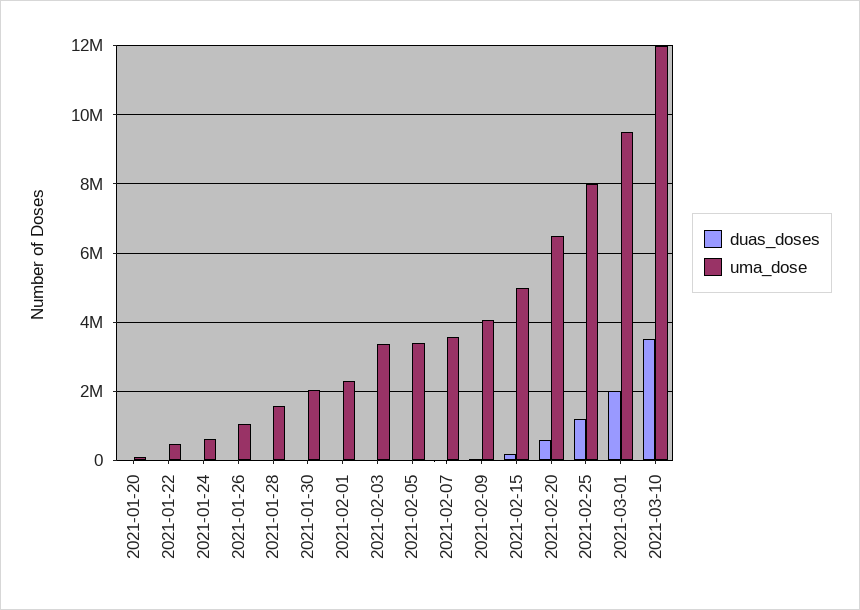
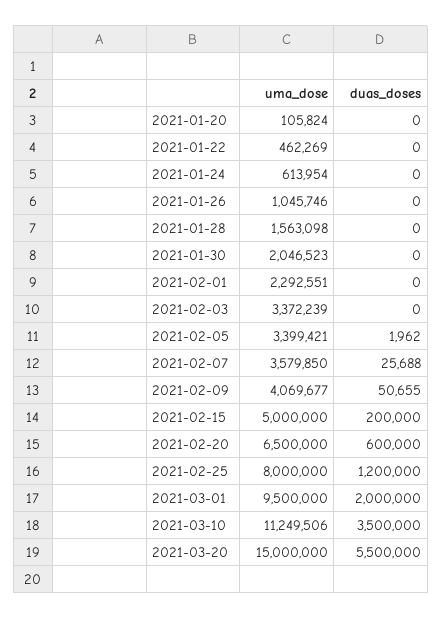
uma_dose, 2021-03-10: 12000000 -> 11249506
uma_dose, 2021-03-20: none -> 15000000
duas_doses, 2021-03-20: none -> 5500000

